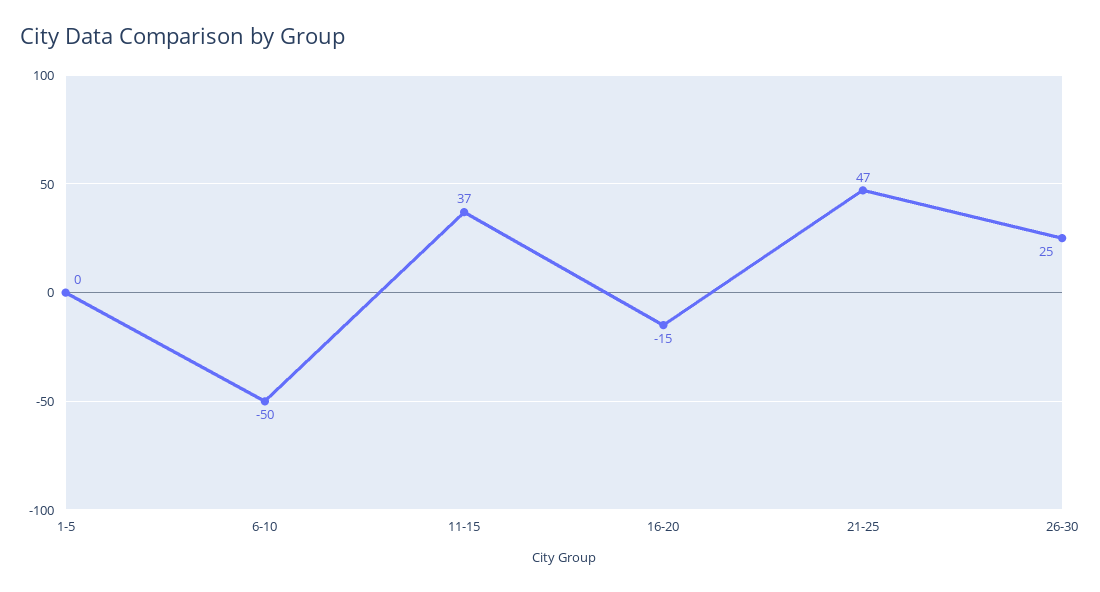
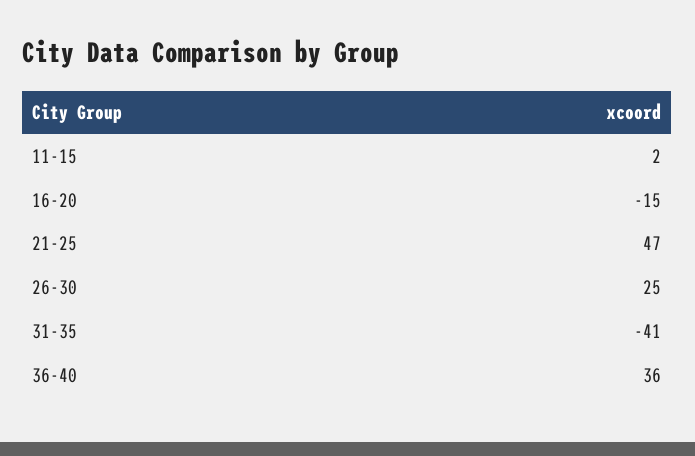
1-5: 0 -> none
6-10: -50 -> none
11-15: 37 -> 2
31-35: none -> -41
36-40: none -> 36

